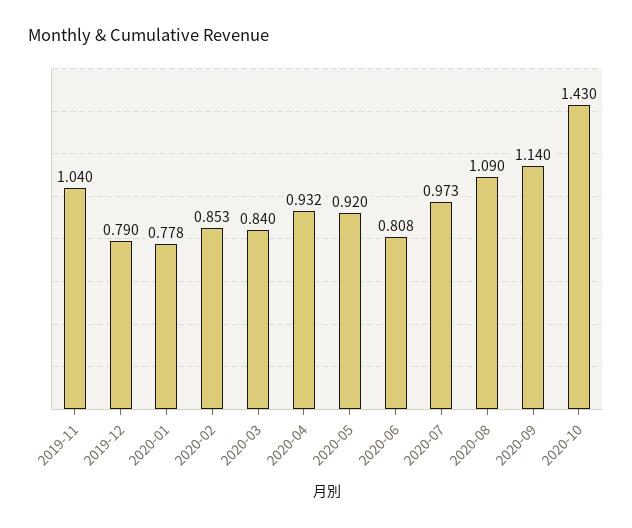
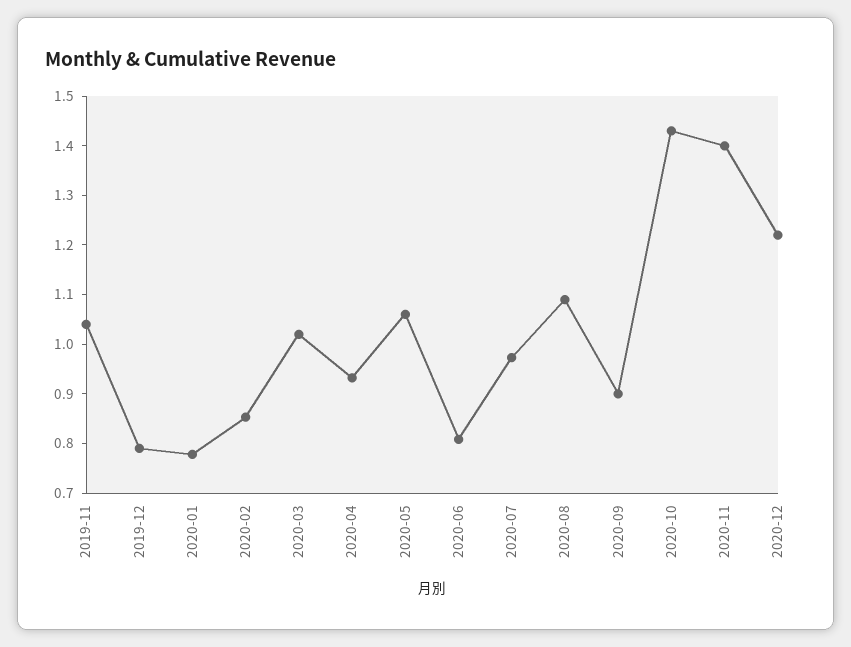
2020-03: 0.84 -> 1.02
2020-05: 0.92 -> 1.06
2020-09: 1.14 -> 0.9
2020-11: none -> 1.4
2020-12: none -> 1.22

